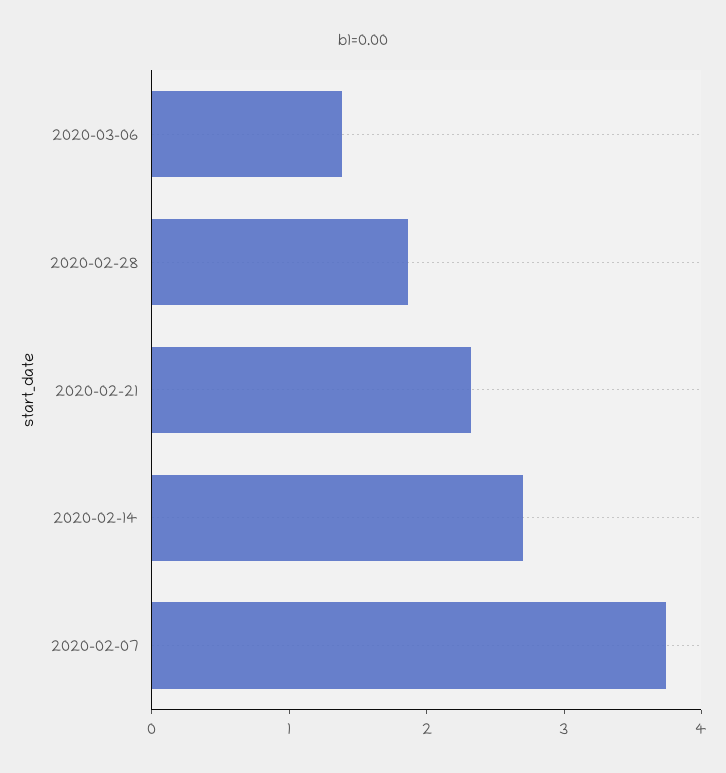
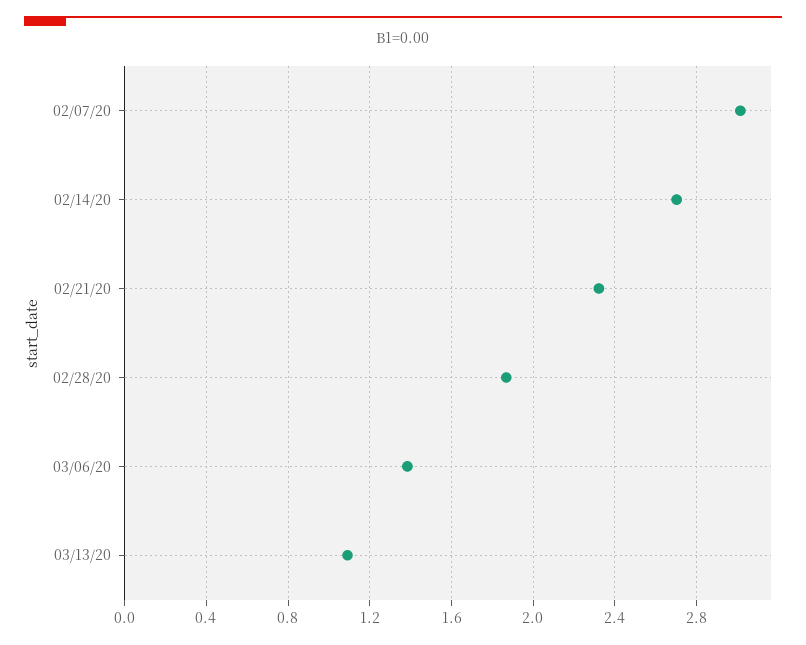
2020-02-07: 3.8 -> 3
03/13/20: none -> 1.1

